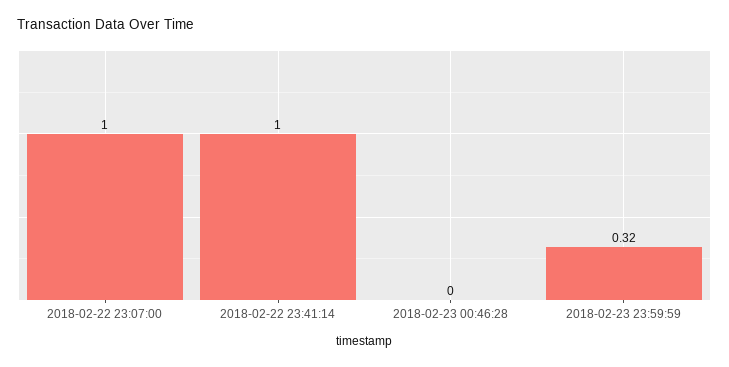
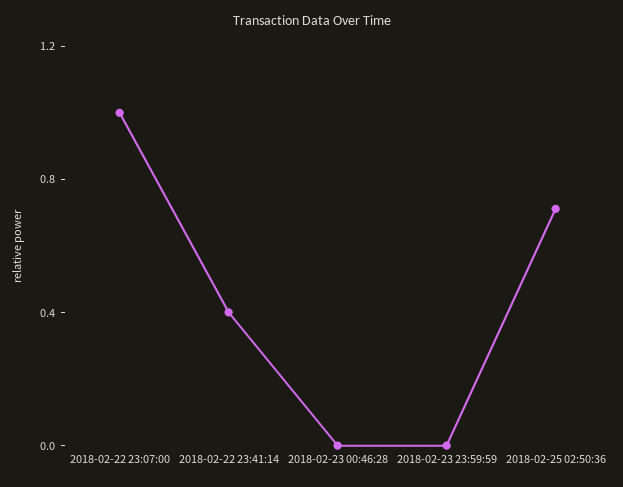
2018-02-22 23:41:14: 1 -> 0.4
2018-02-23 23:59:59: 0.32 -> 0
2018-02-25 02:50:36: none -> 0.7

